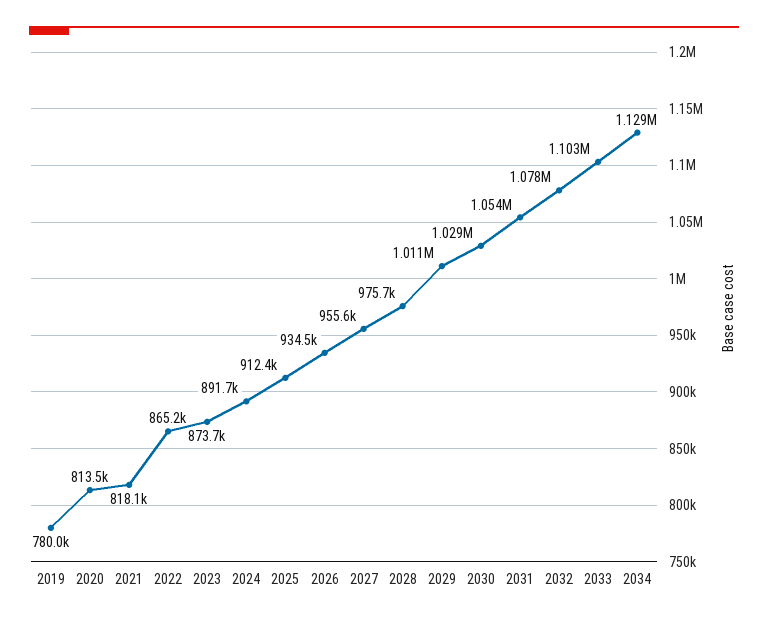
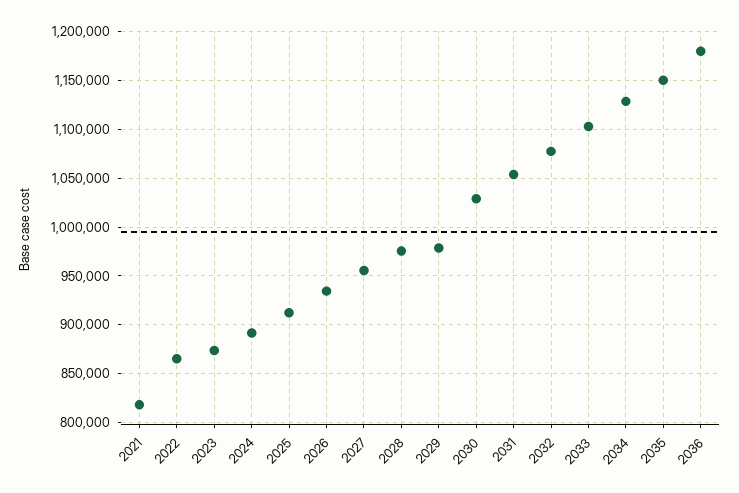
2019: 780000 -> none
2020: 813500 -> none
2029: 1011000 -> 980000
2035: none -> 1150000
2036: none -> 1180000

